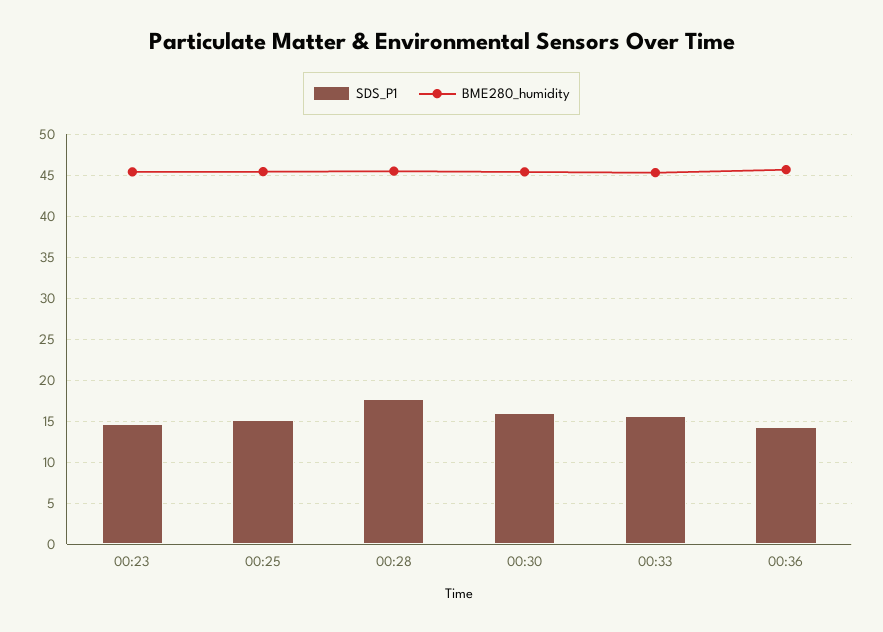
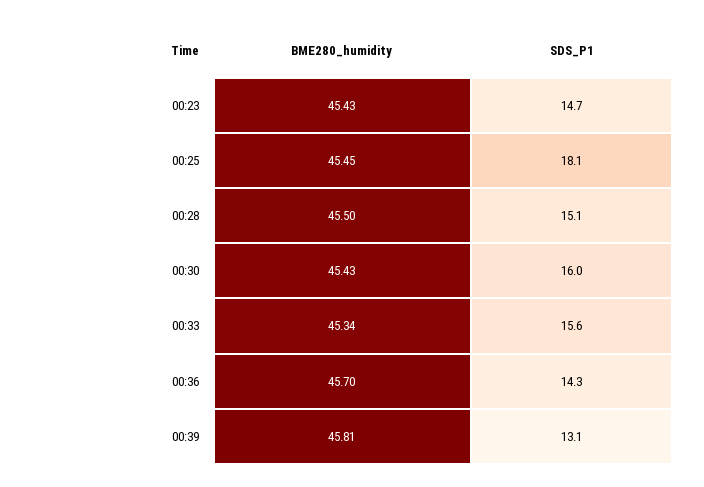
SDS_P1, 00:25: 15 -> 18.1
SDS_P1, 00:28: 18 -> 15.1
BME280_humidity, 00:39: none -> 45.81
SDS_P1, 00:39: none -> 13.1

